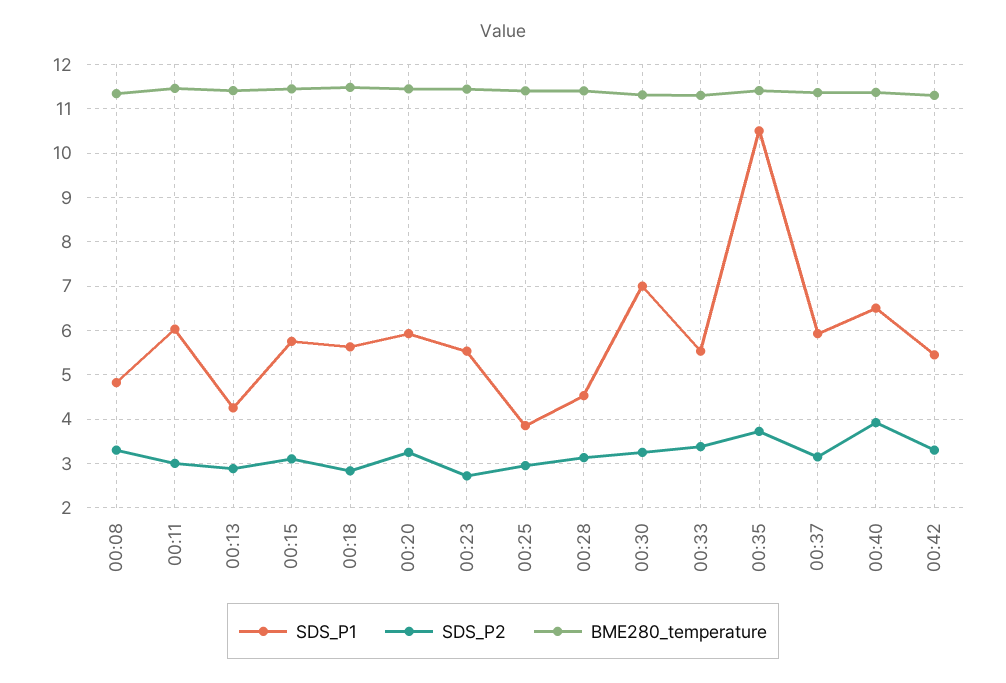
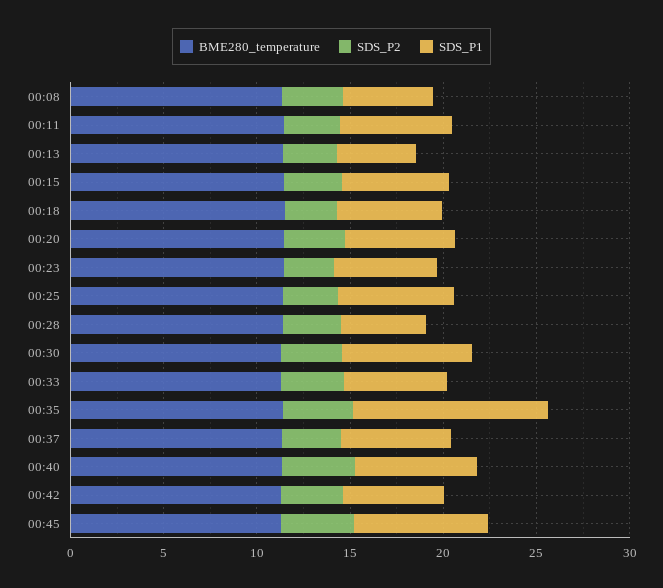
SDS_P1, 00:25: 3.8 -> 6
BME280_temperature, 00:45: none -> 11
SDS_P2, 00:45: none -> 4
SDS_P1, 00:45: none -> 7

